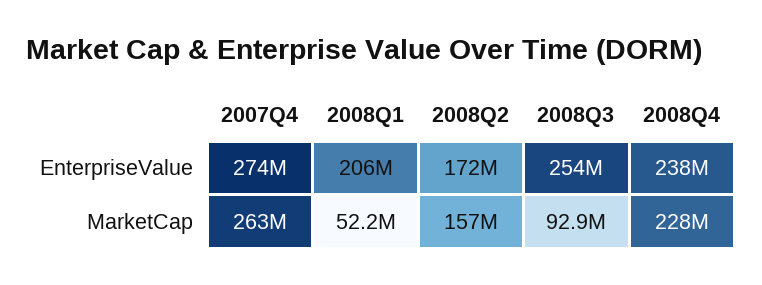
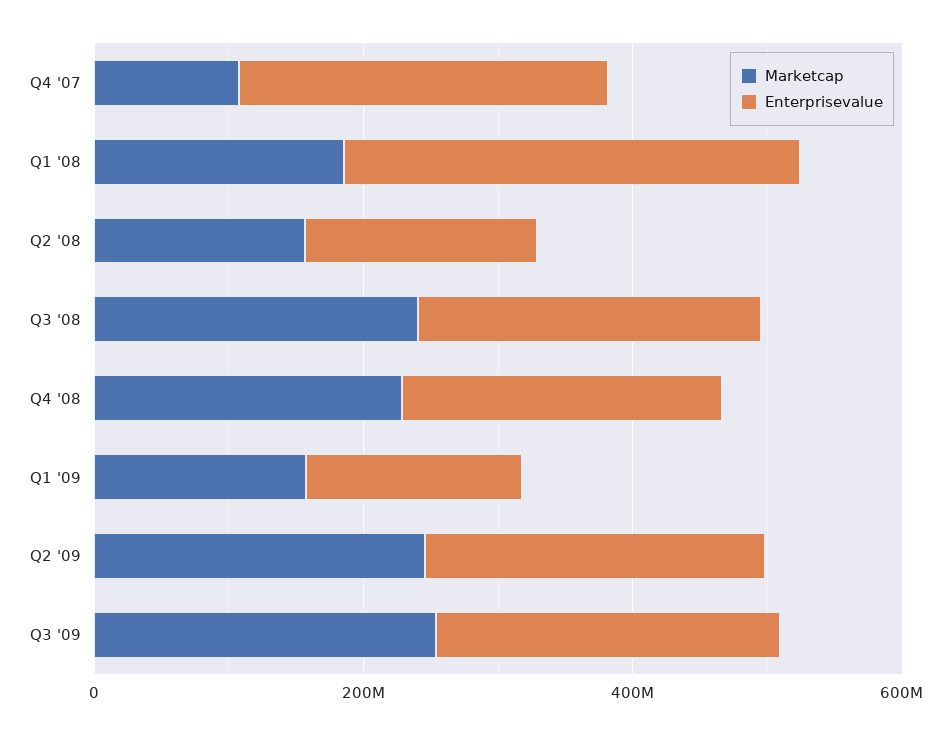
EnterpriseValue, 2008Q1: 206000000 -> 350000000
MarketCap, 2007Q4: 263000000 -> 100000000
MarketCap, 2008Q1: 52200000 -> 200000000
MarketCap, 2008Q3: 92900000 -> 250000000
MarketCap, Q1 '09: none -> 150000000
EnterpriseValue, Q1 '09: none -> 150000000
MarketCap, Q2 '09: none -> 250000000
EnterpriseValue, Q2 '09: none -> 250000000
MarketCap, Q3 '09: none -> 250000000
EnterpriseValue, Q3 '09: none -> 250000000

